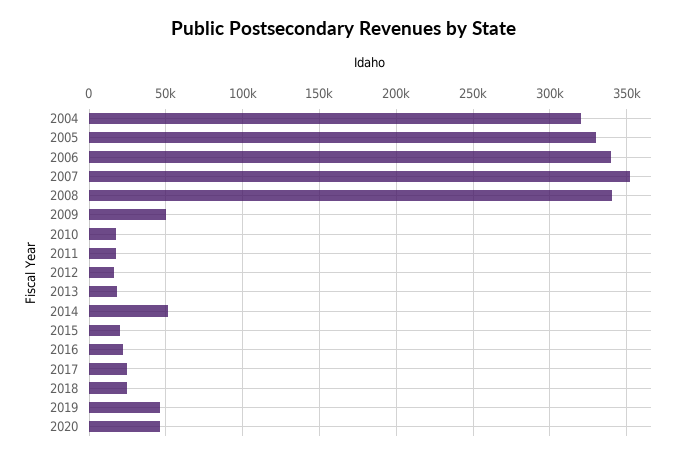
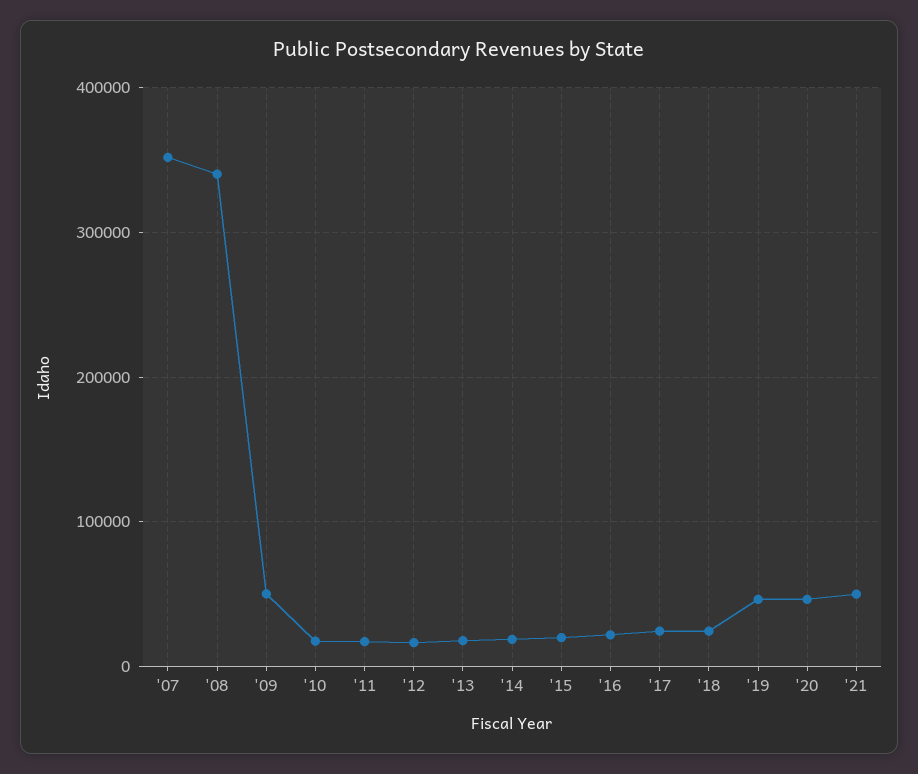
2004: 320000 -> none
2005: 330000 -> none
2006: 340000 -> none
2014: 50000 -> 20000
'21: none -> 50000

